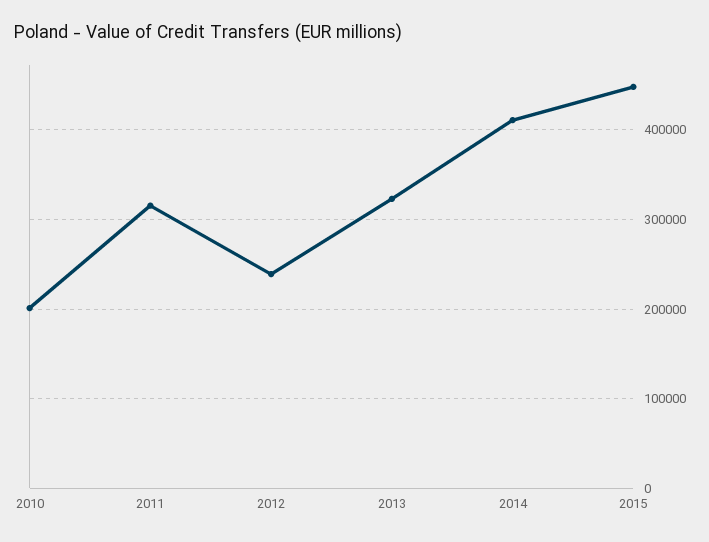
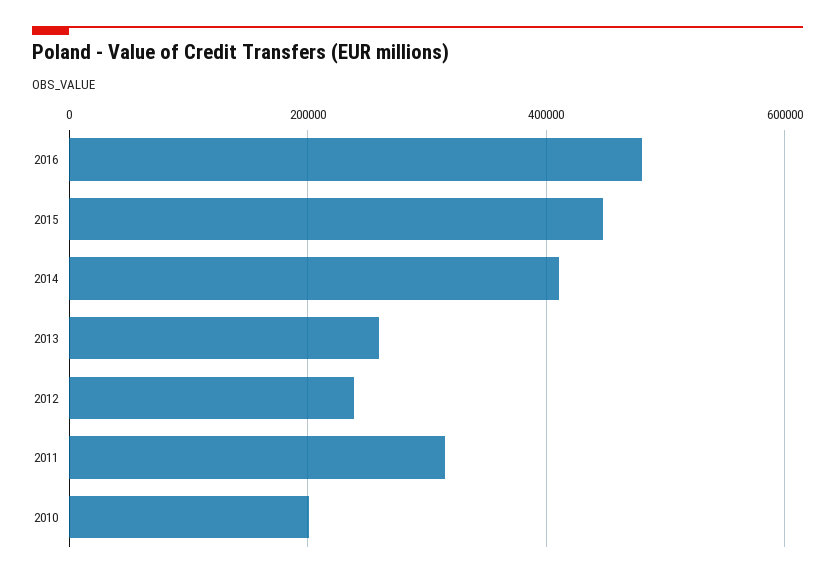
2013: 320000 -> 260000
2016: none -> 480000

